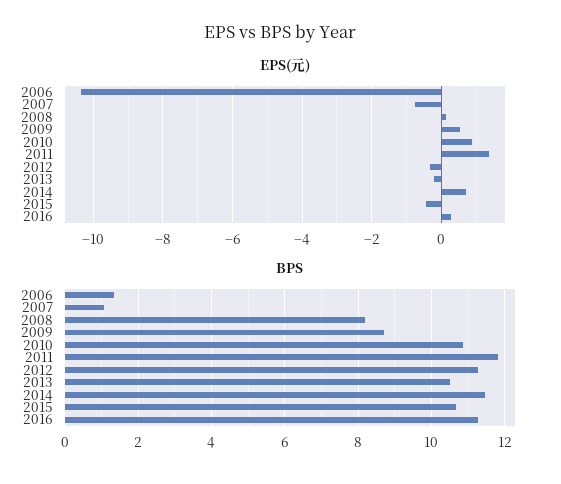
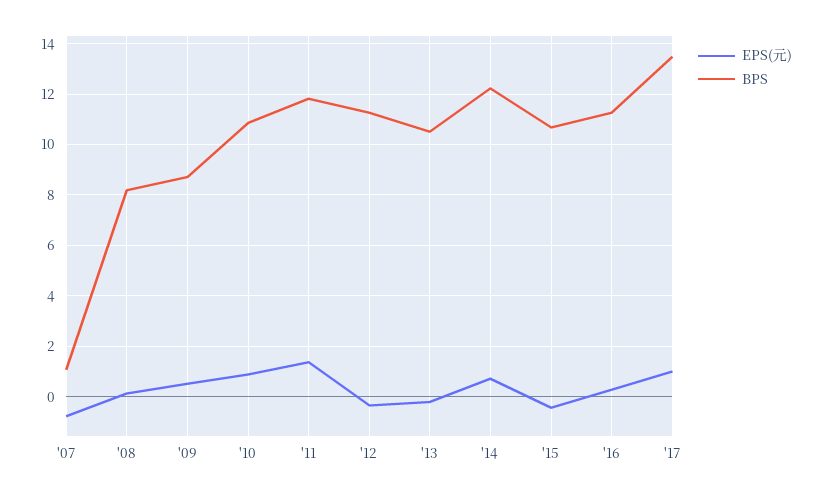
EPS(元), 2006: -10.4 -> none
BPS, 2006: 1.4 -> none
BPS, 2014: 11.4 -> 12.25
EPS(元), '17: none -> 1
BPS, '17: none -> 13.5

